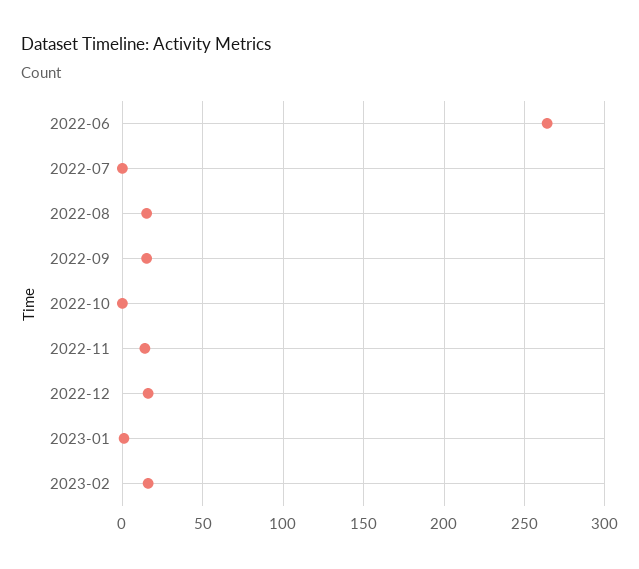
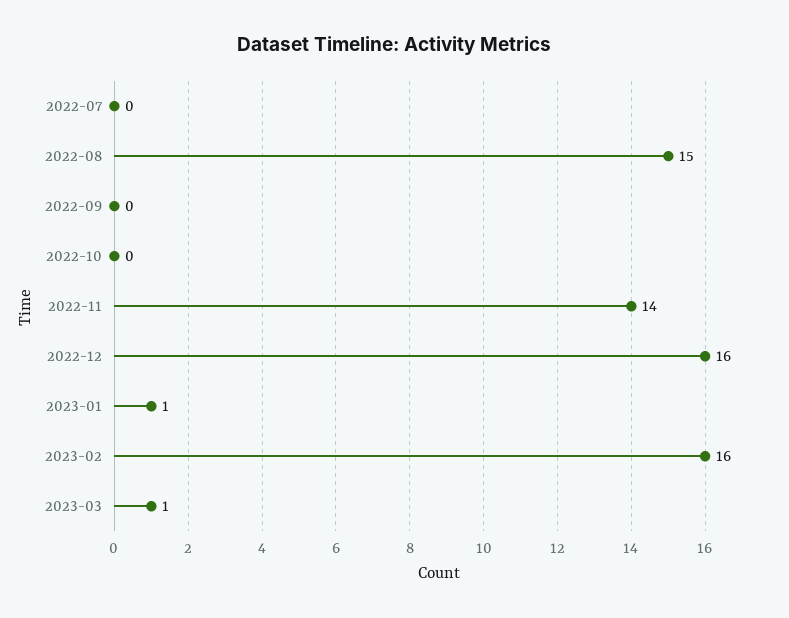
2022-06: 265 -> none
2022-09: 15 -> 0
2023-03: none -> 1

